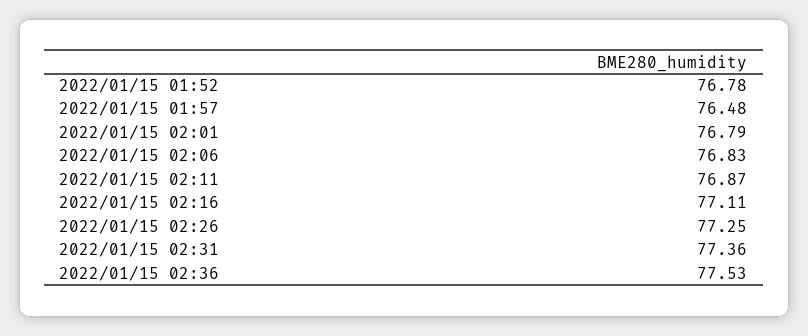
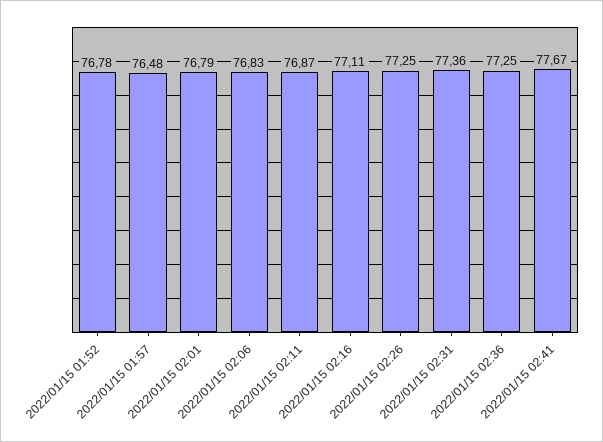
2022/01/15 02:36: 77.53 -> 77.25
2022/01/15 02:41: none -> 77.67

